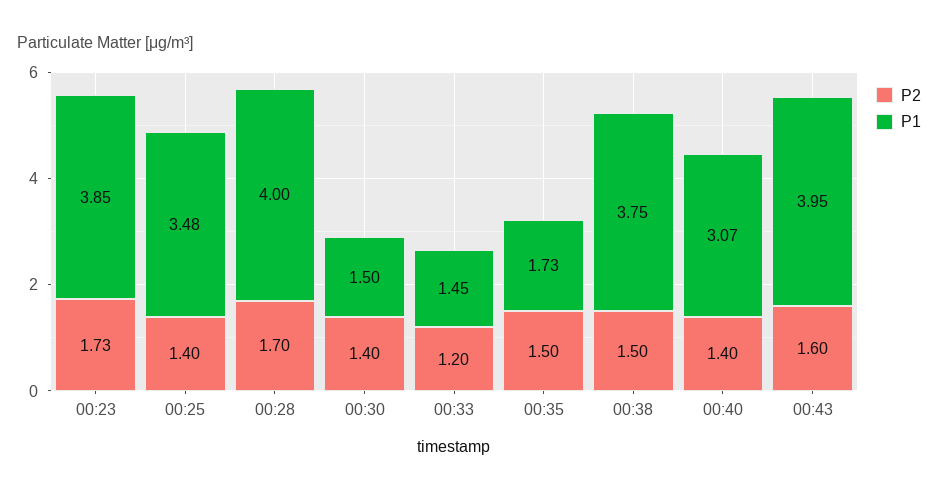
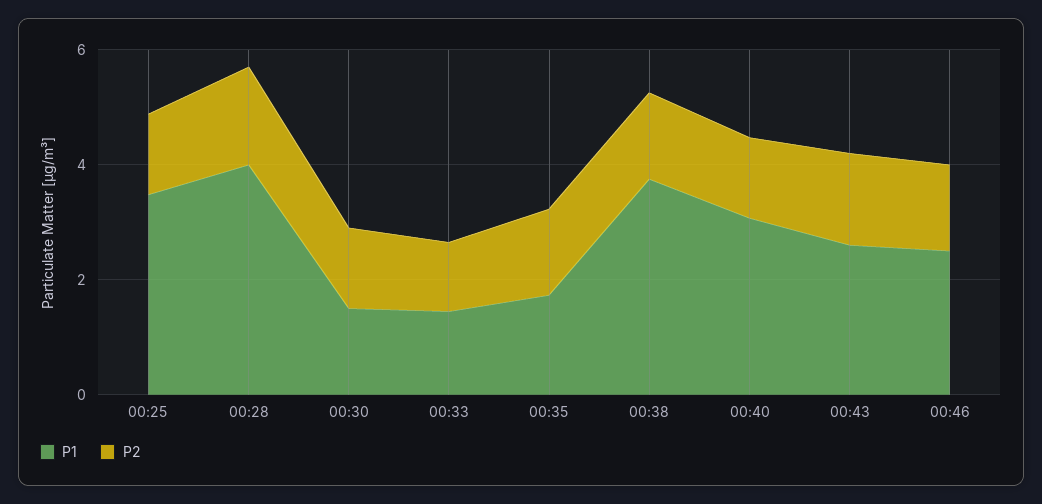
P2, 00:23: 1.73 -> none
P1, 00:23: 3.85 -> none
P1, 00:43: 3.95 -> 2.5
P1, 00:46: none -> 2.5
P2, 00:46: none -> 1.5

